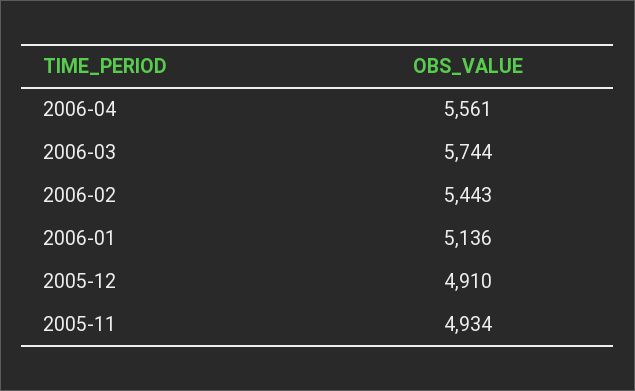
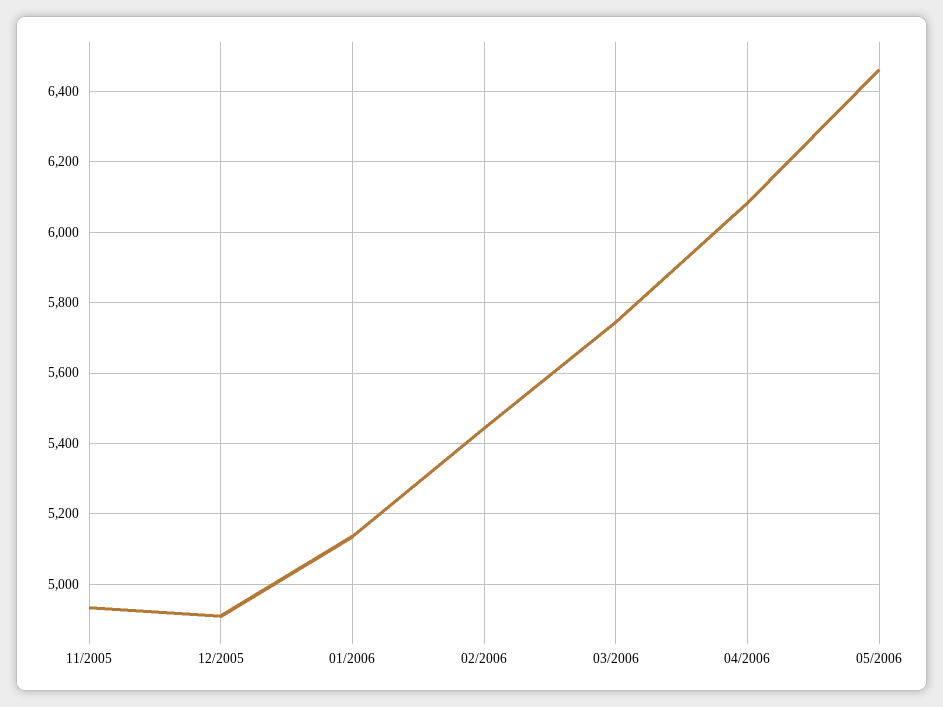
2006-04: 5561 -> 6080
05/2006: none -> 6460

